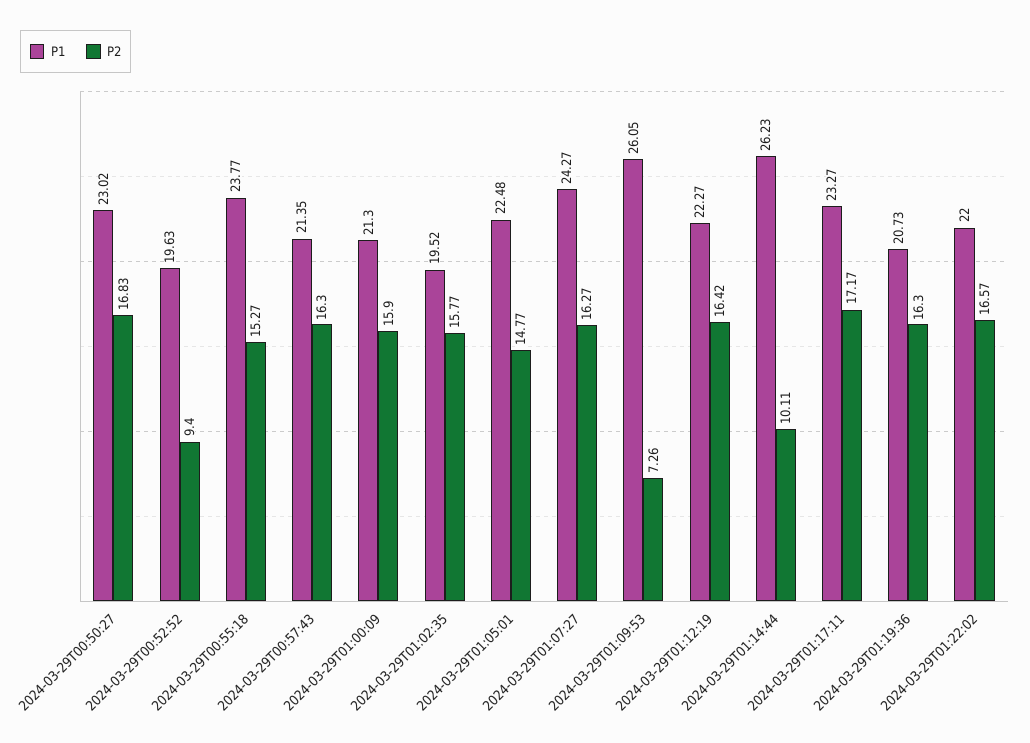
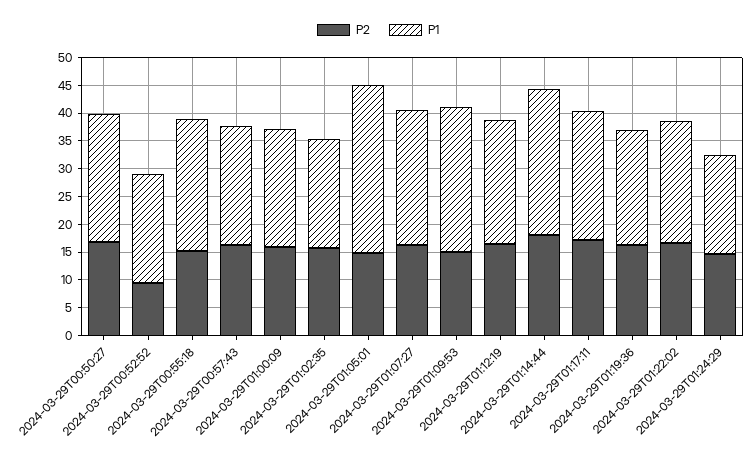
P1, 2024-03-29T01:05:01: 22.48 -> 30
P2, 2024-03-29T01:09:53: 7.26 -> 15
P2, 2024-03-29T01:14:44: 10.11 -> 17.5
P2, 2024-03-29T01:24:29: none -> 15
P1, 2024-03-29T01:24:29: none -> 17.5

